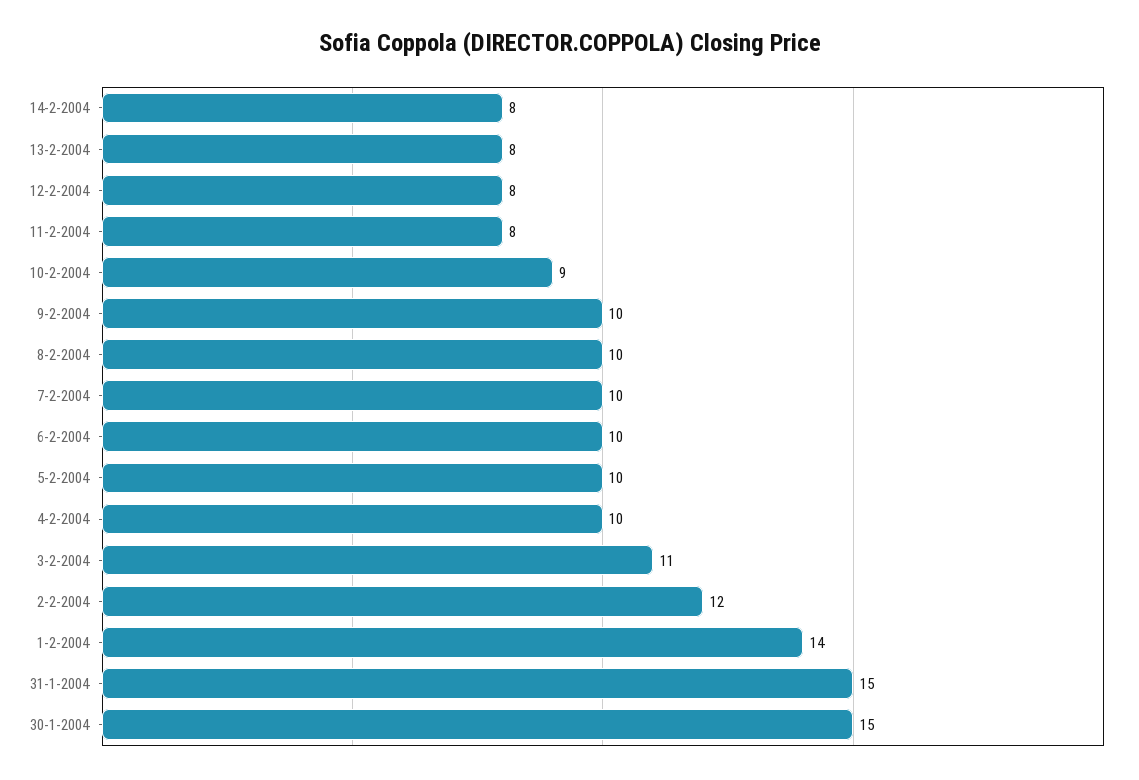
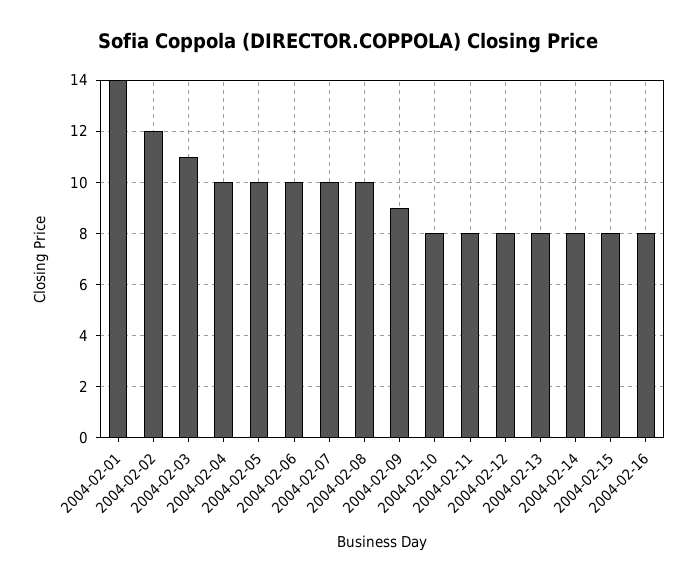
10-2-2004: 9 -> 8
9-2-2004: 10 -> 9
31-1-2004: 15 -> none
30-1-2004: 15 -> none
2004-02-15: none -> 8
2004-02-16: none -> 8

